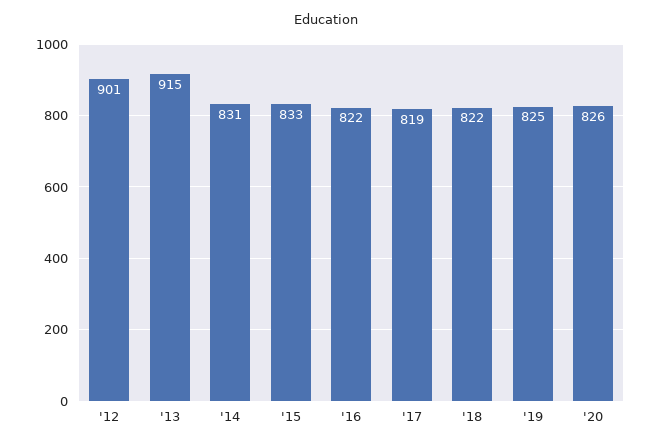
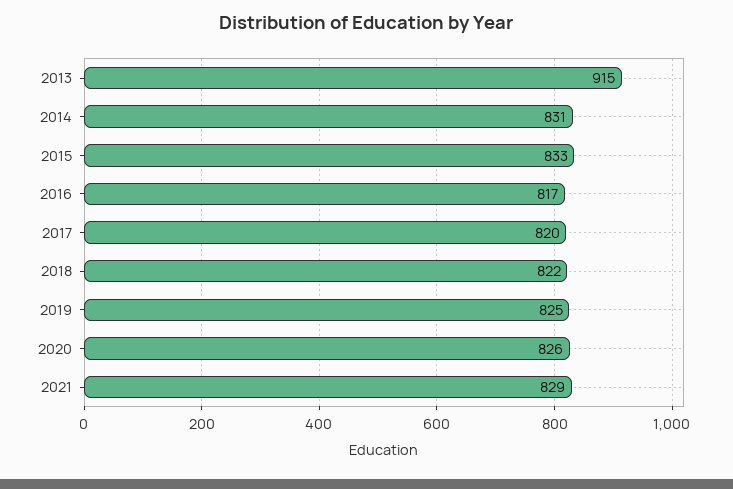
'12: 901 -> none
'16: 822 -> 817
'17: 819 -> 820
2021: none -> 829

